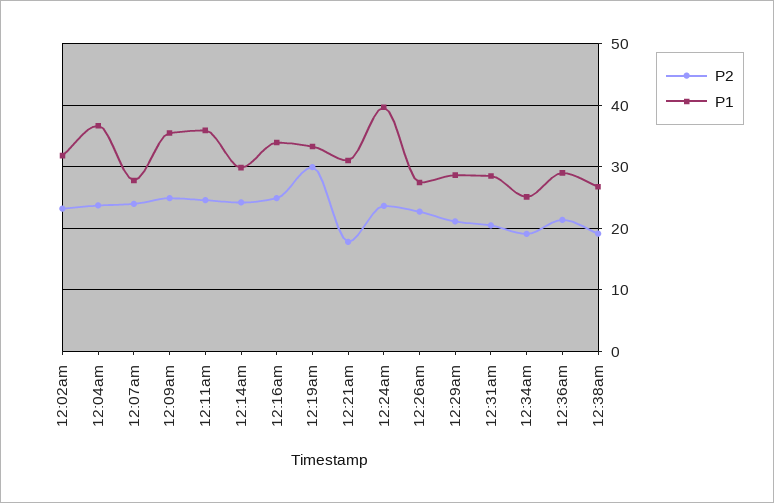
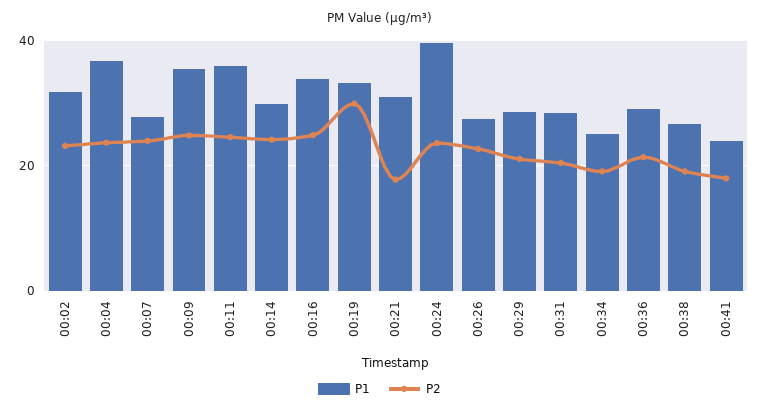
P1, 00:41: none -> 24
P2, 00:41: none -> 18

